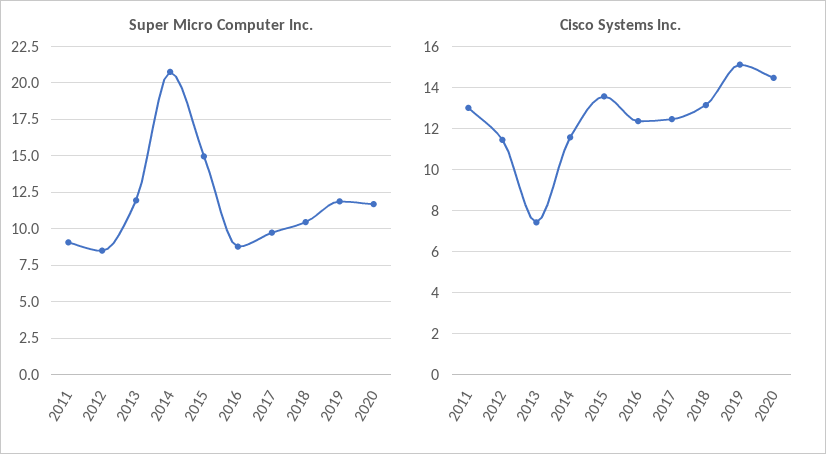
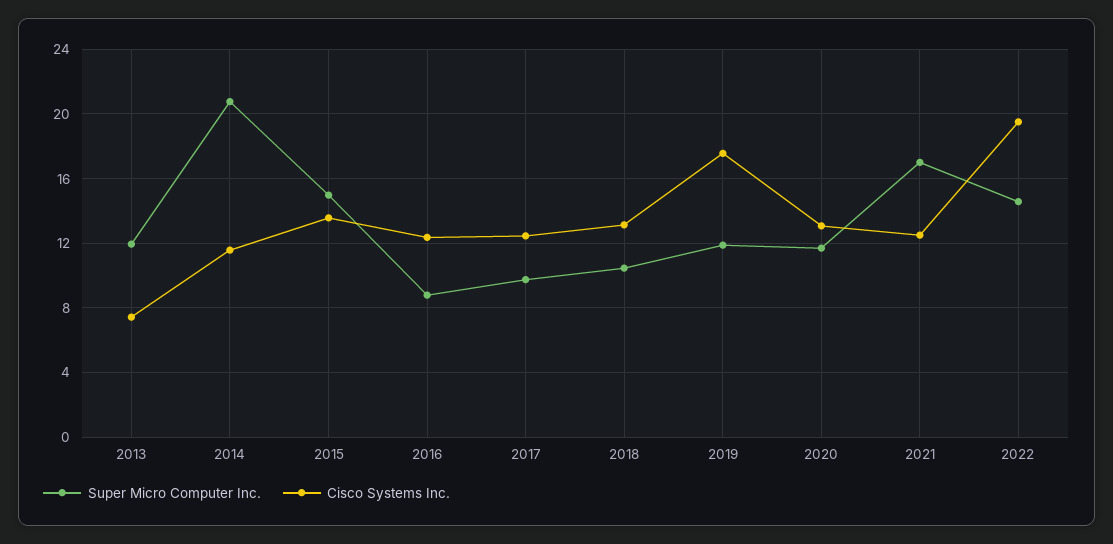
Super Micro Computer Inc., 2011: 9 -> none
Super Micro Computer Inc., 2012: 8.5 -> none
Cisco Systems Inc., 2011: 13 -> none
Cisco Systems Inc., 2012: 11.5 -> none
Cisco Systems Inc., 2019: 15 -> 17.5
Cisco Systems Inc., 2020: 14.5 -> 13
Super Micro Computer Inc., 2021: none -> 17
Cisco Systems Inc., 2021: none -> 12.5
Super Micro Computer Inc., 2022: none -> 14.5
Cisco Systems Inc., 2022: none -> 19.5

